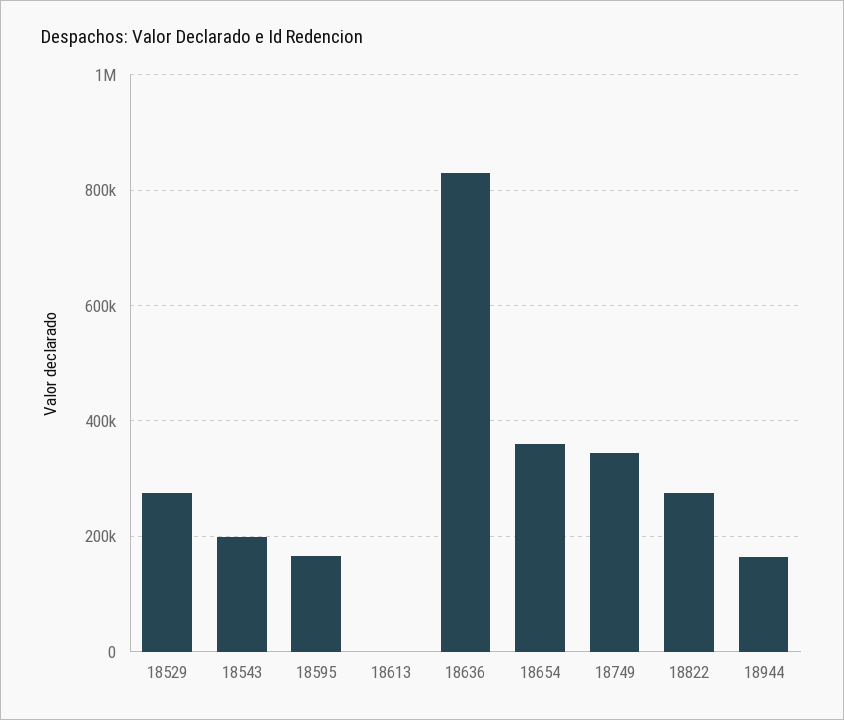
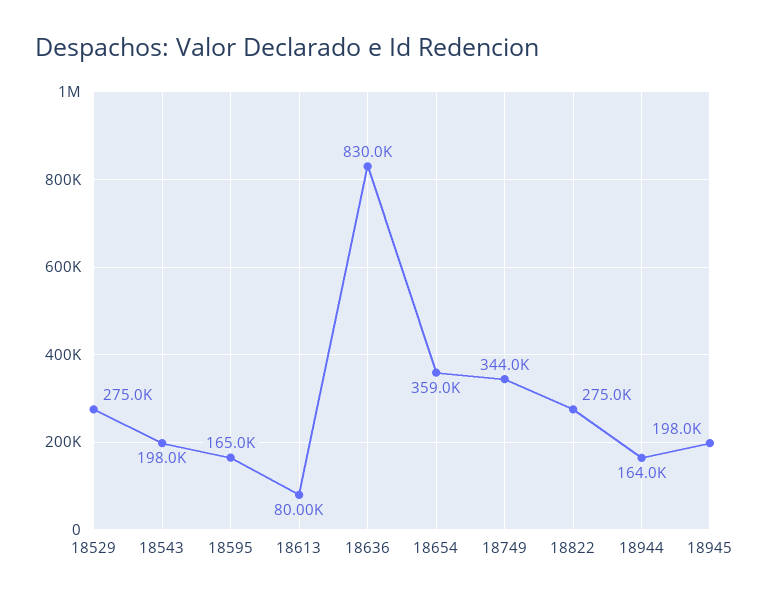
18613: 0 -> 80000
18945: none -> 198000

